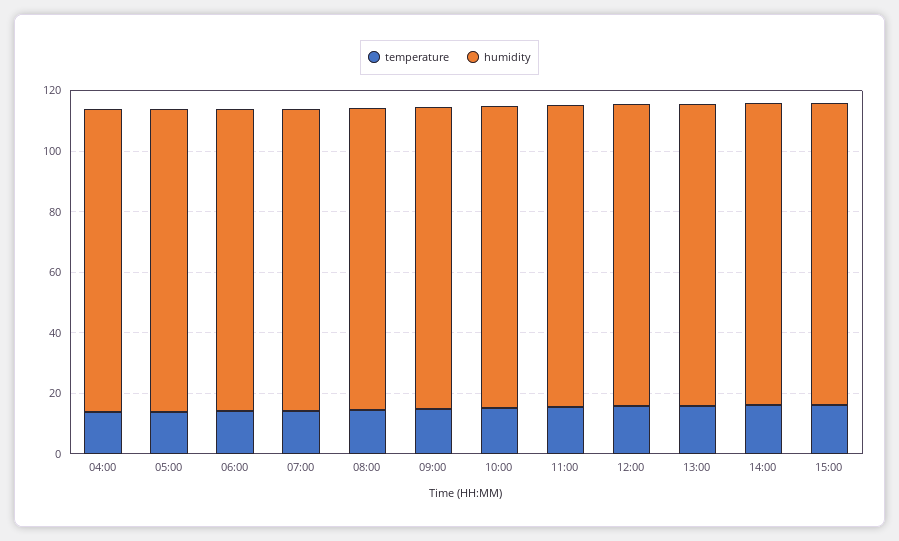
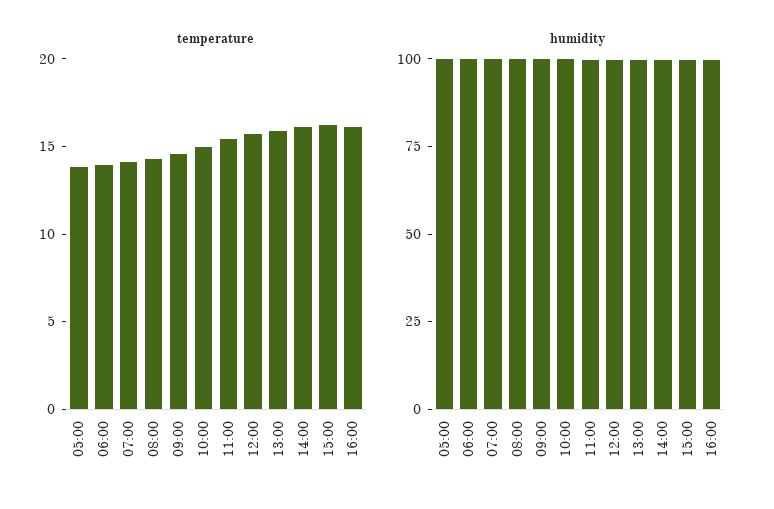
temperature, 04:00: 15 -> none
humidity, 04:00: 100 -> none
temperature, 16:00: none -> 16
humidity, 16:00: none -> 100

